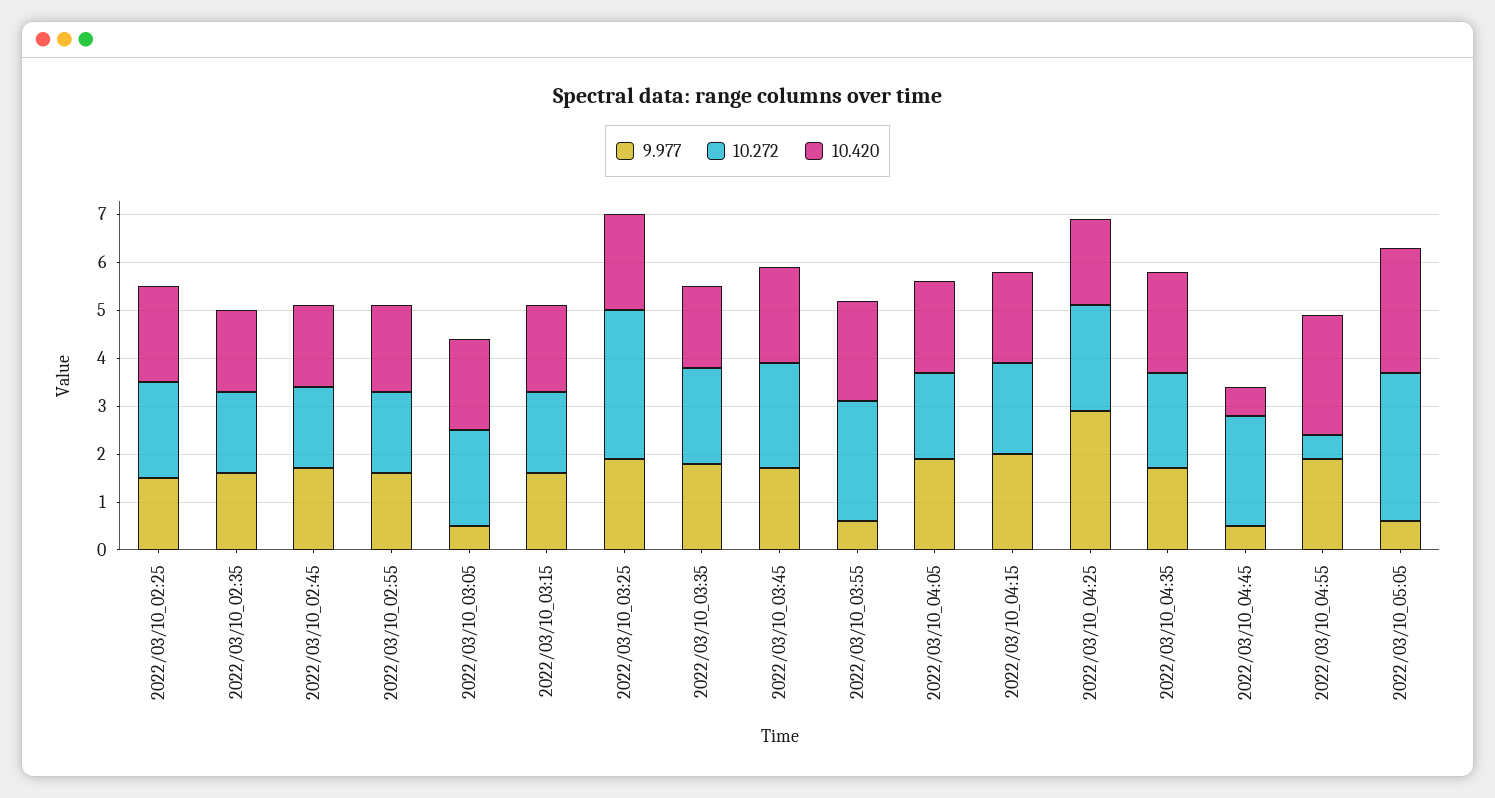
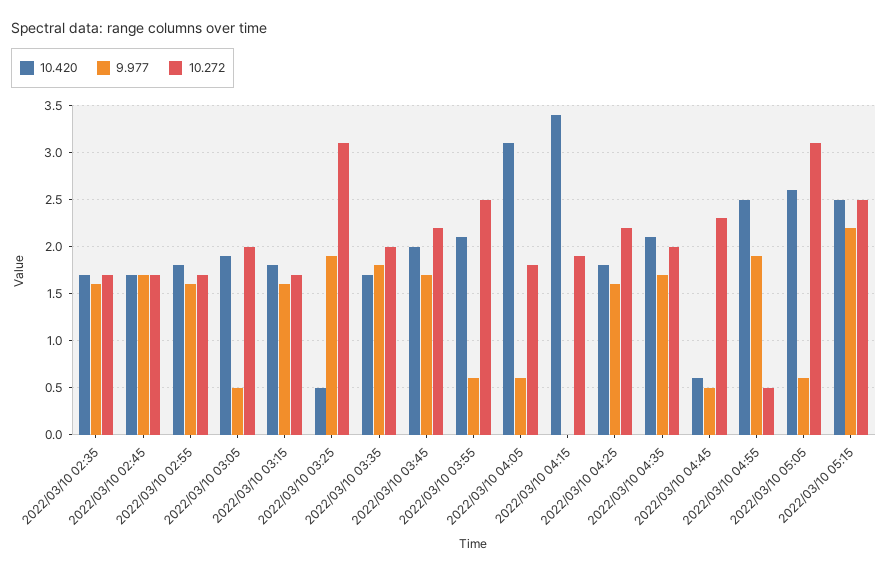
9.977, 2022/03/10_02:25: 1.5 -> none
10.272, 2022/03/10_02:25: 2 -> none
10.420, 2022/03/10_02:25: 2 -> none
10.420, 2022/03/10_03:25: 2 -> 0.5
9.977, 2022/03/10_04:05: 2 -> 0.6
10.420, 2022/03/10_04:05: 2 -> 3.1
9.977, 2022/03/10_04:15: 2 -> 0
10.420, 2022/03/10_04:15: 2 -> 3.4
9.977, 2022/03/10_04:25: 3 -> 1.6
10.420, 2022/03/10 05:15: none -> 2.5
9.977, 2022/03/10 05:15: none -> 2.2
10.272, 2022/03/10 05:15: none -> 2.5

